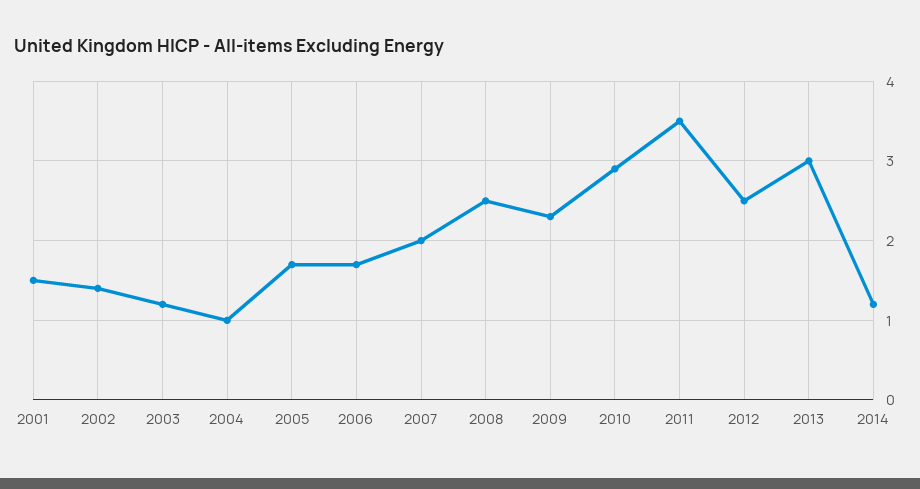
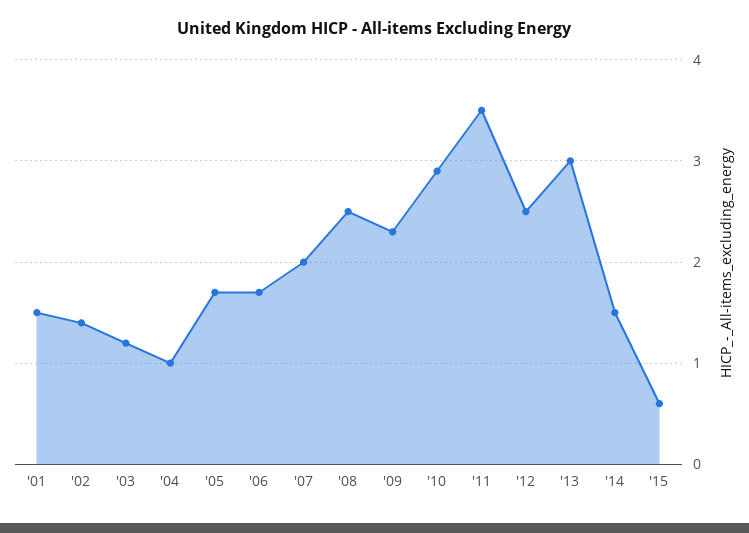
2014: 1.2 -> 1.5
'15: none -> 0.6

